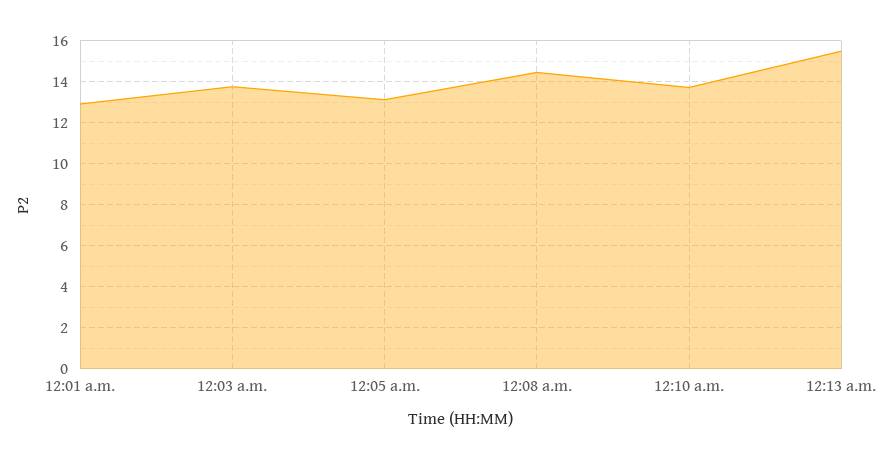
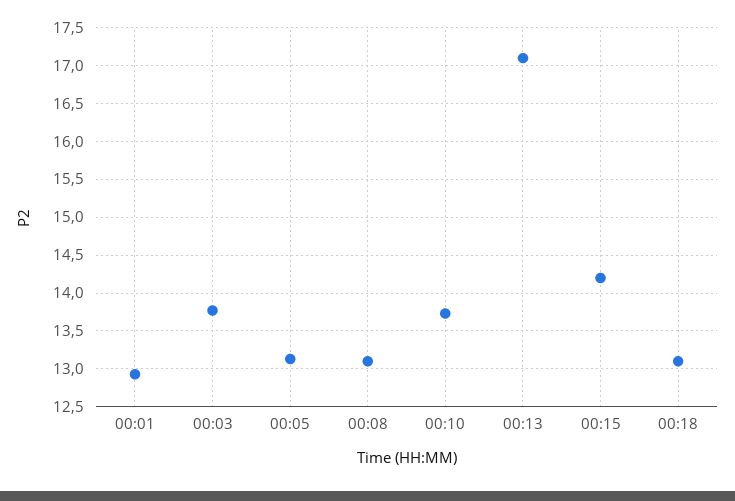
12:08 a.m.: 14.5 -> 13.1
12:13 a.m.: 15.5 -> 17.1
00:15: none -> 14.2
00:18: none -> 13.1

